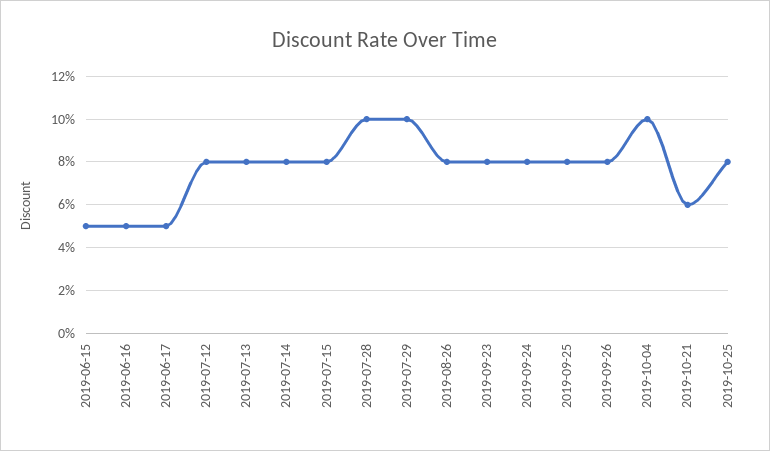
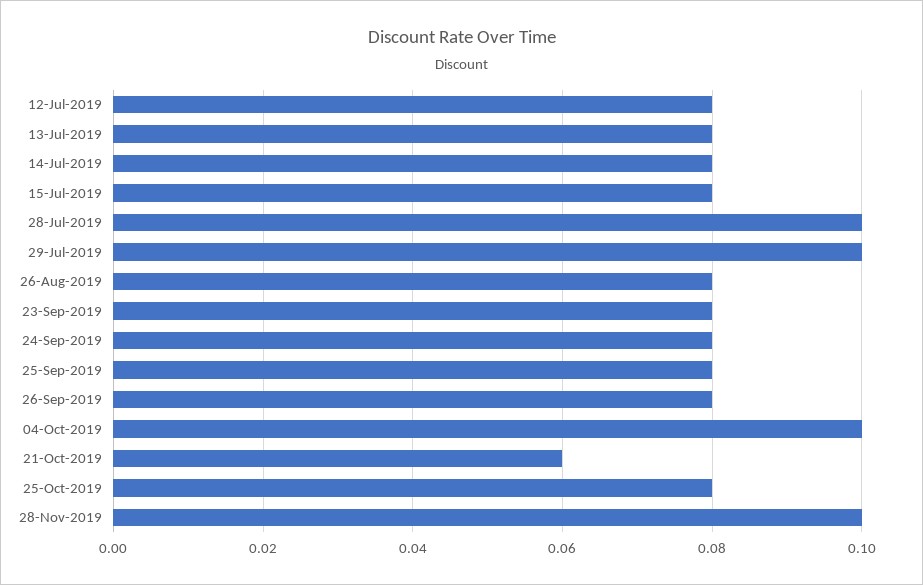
2019-06-15: 0.05 -> none
2019-06-16: 0.05 -> none
2019-06-17: 0.05 -> none
28-Nov-2019: none -> 0.1

